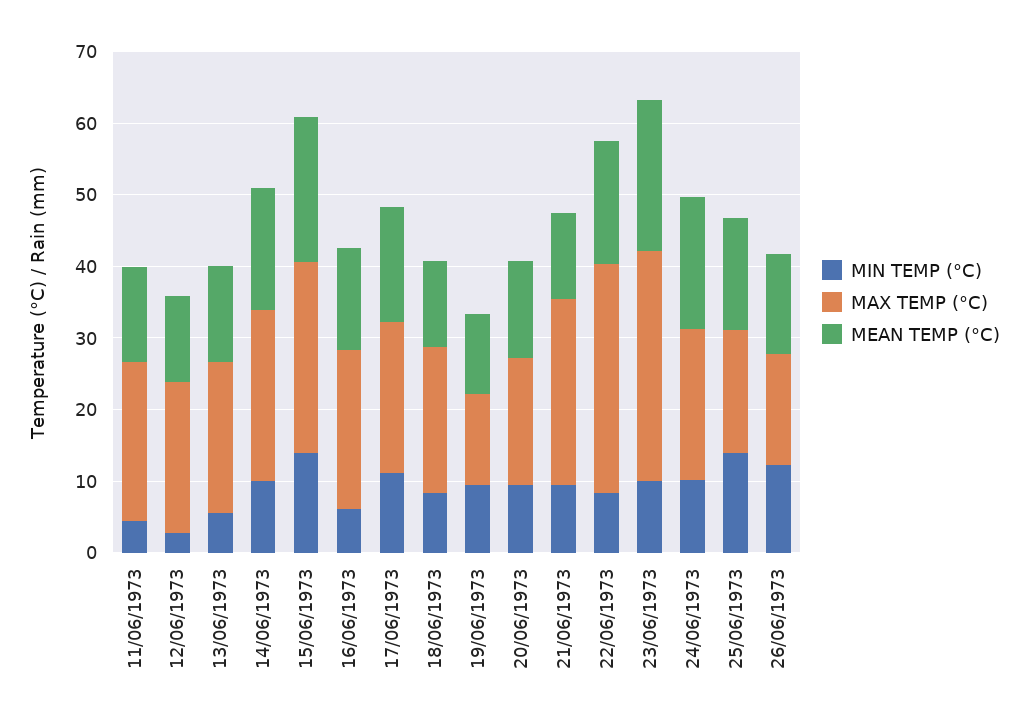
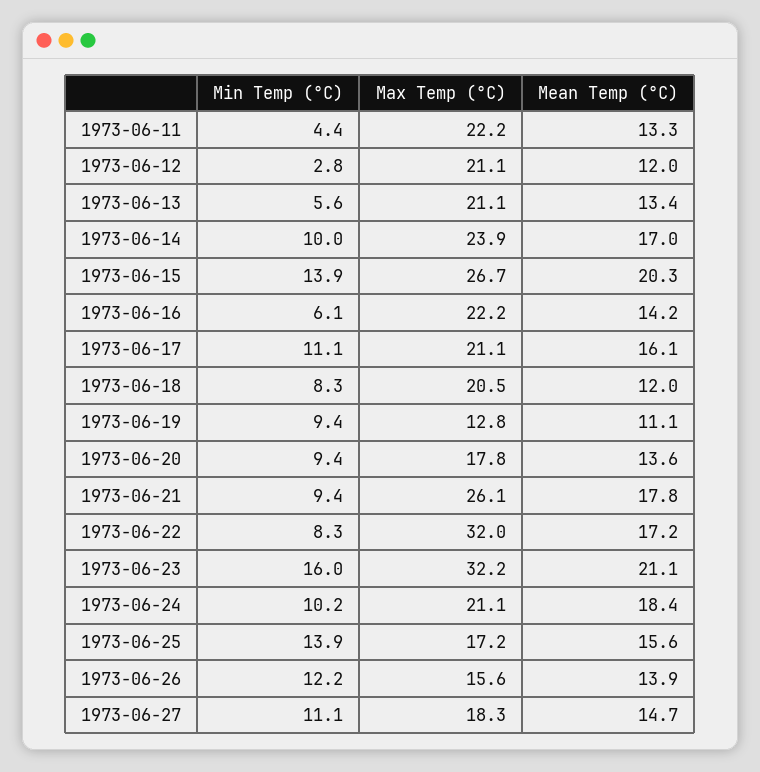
MEAN TEMP (°C), 21/06/1973: 12 -> 17.8
MIN TEMP (°C), 23/06/1973: 10 -> 16
MIN TEMP (°C), 1973-06-27: none -> 11.1
MAX TEMP (°C), 1973-06-27: none -> 18.3
MEAN TEMP (°C), 1973-06-27: none -> 14.7

